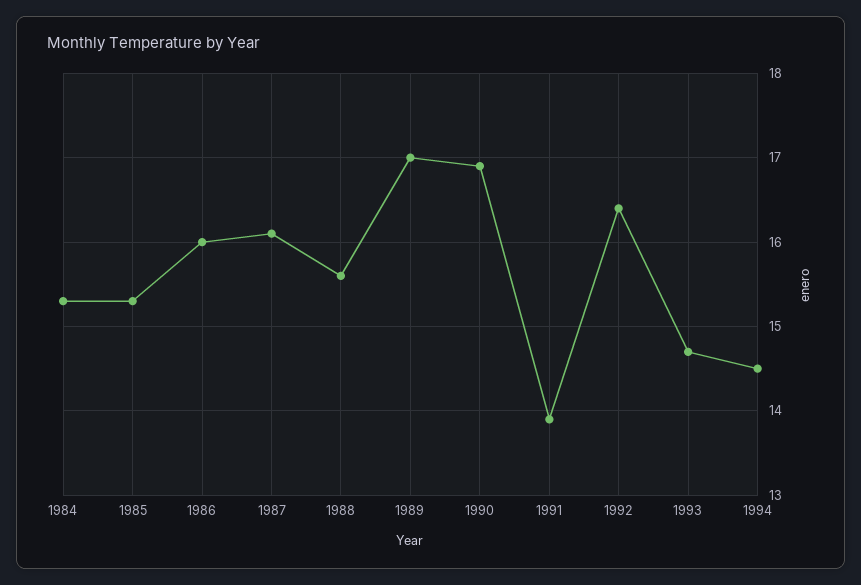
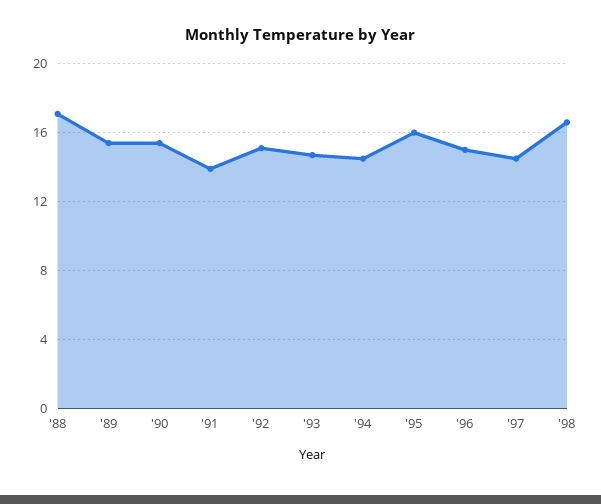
1984: 15.3 -> none
1985: 15.3 -> none
1986: 16 -> none
1987: 16.1 -> none
1988: 15.6 -> 17
1989: 17 -> 15.5
1990: 16.9 -> 15.5
1992: 16.4 -> 15
'95: none -> 16
'96: none -> 15
'97: none -> 14.5
'98: none -> 16.5

